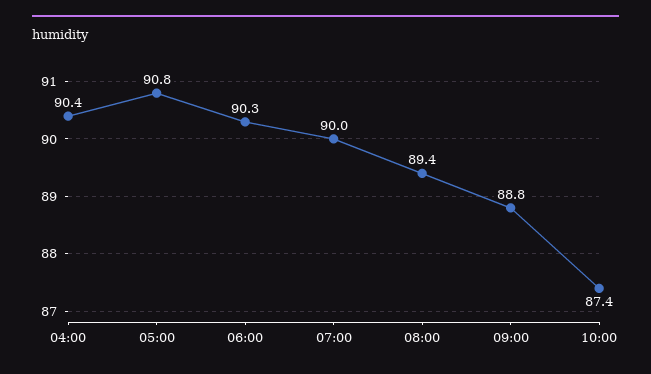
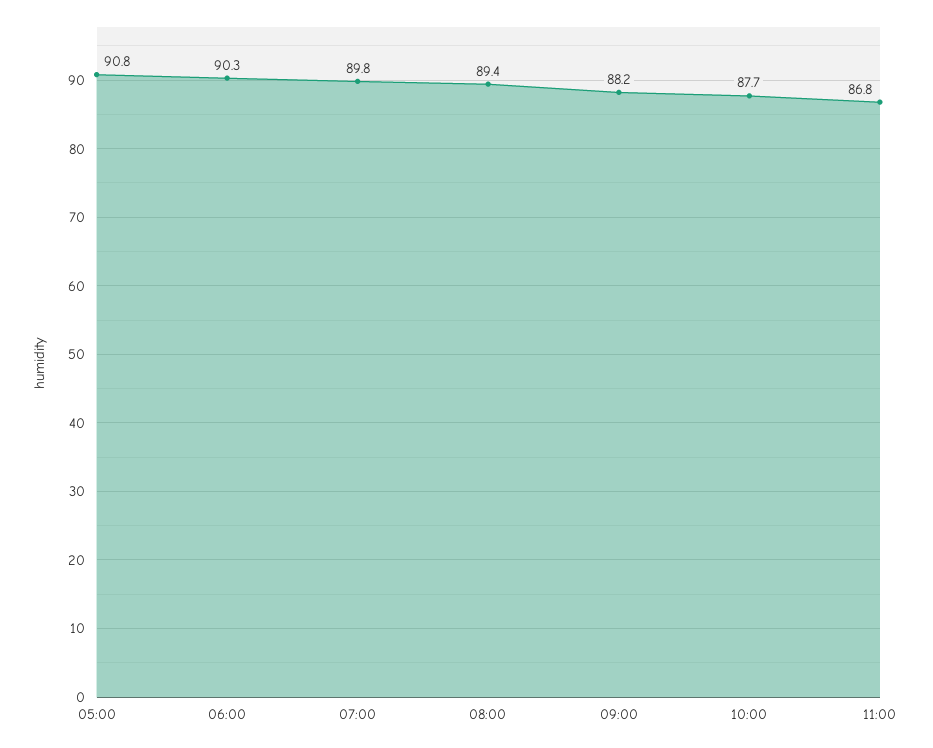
04:00: 90.4 -> none
07:00: 90 -> 89.8
09:00: 88.8 -> 88.2
10:00: 87.4 -> 87.7
11:00: none -> 86.8

